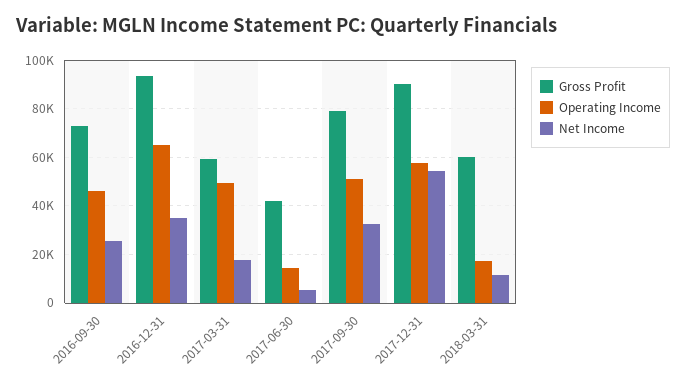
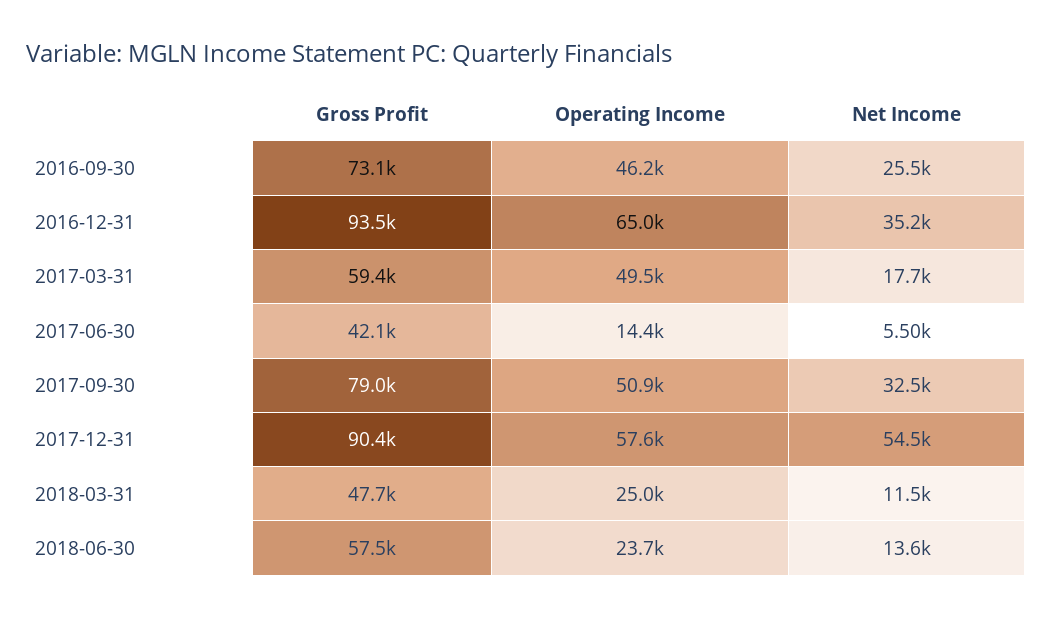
Gross Profit, 2018-03-31: 60000 -> 47700
Operating Income, 2018-03-31: 17500 -> 25000
Gross Profit, 2018-06-30: none -> 57500
Operating Income, 2018-06-30: none -> 23700
Net Income, 2018-06-30: none -> 13600

